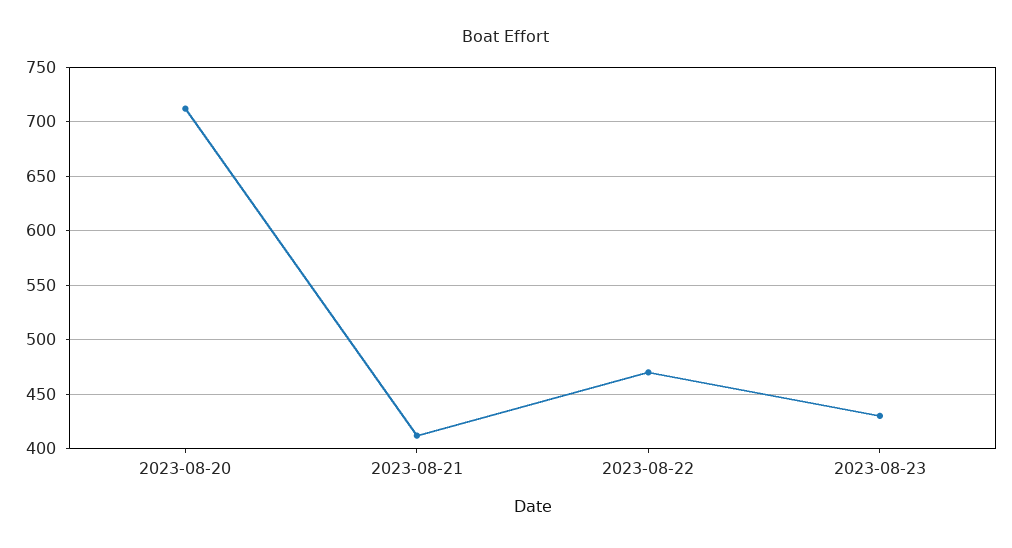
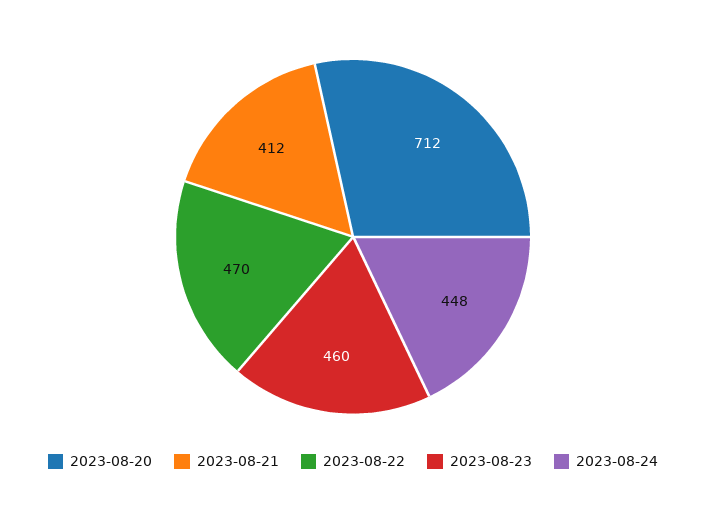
2023-08-23: 430 -> 460
2023-08-24: none -> 448

